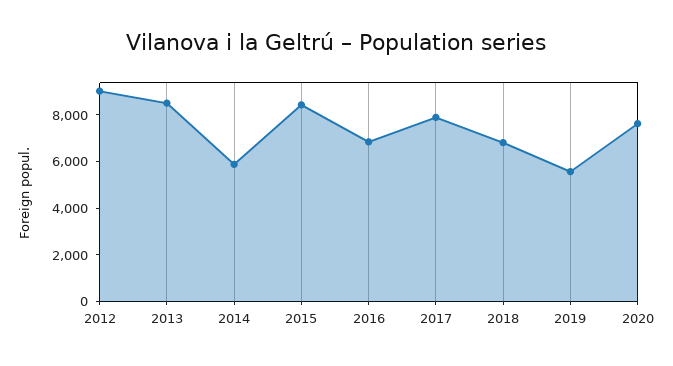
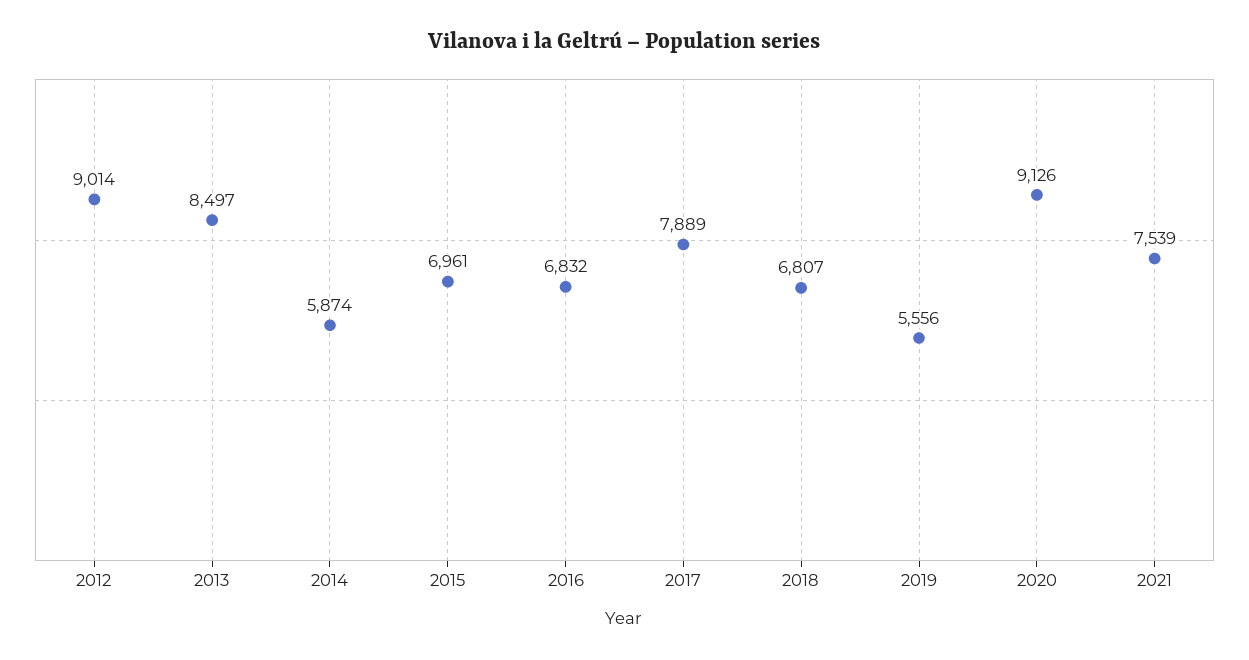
2015: 8500 -> 6961
2020: 7500 -> 9126
2021: none -> 7539

